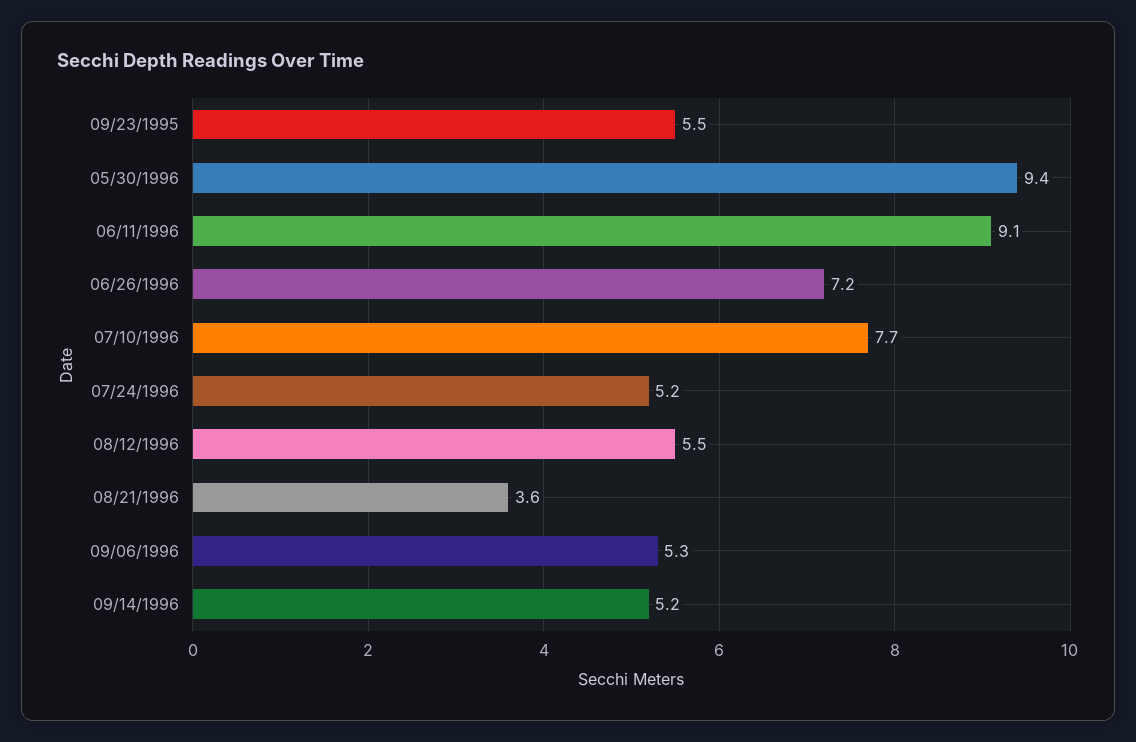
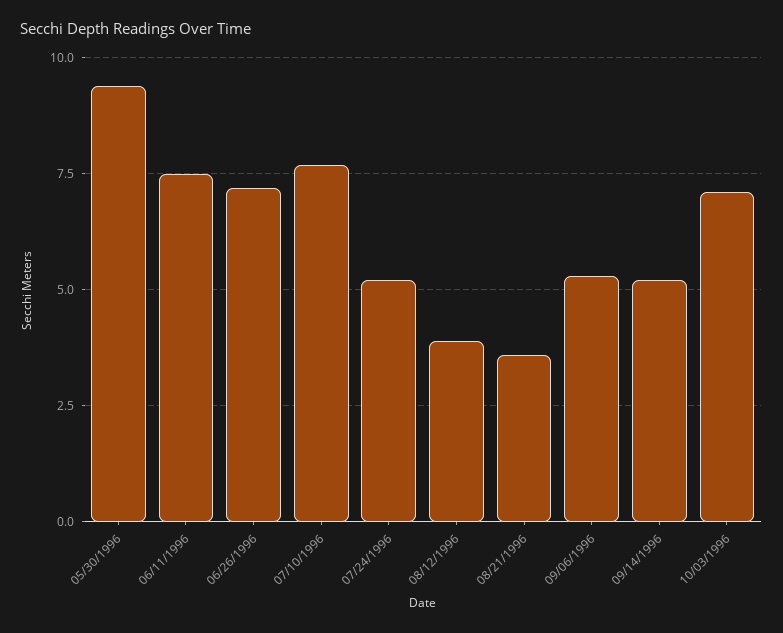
09/23/1995: 5.5 -> none
06/11/1996: 9.1 -> 7.5
08/12/1996: 5.5 -> 4
10/03/1996: none -> 7

